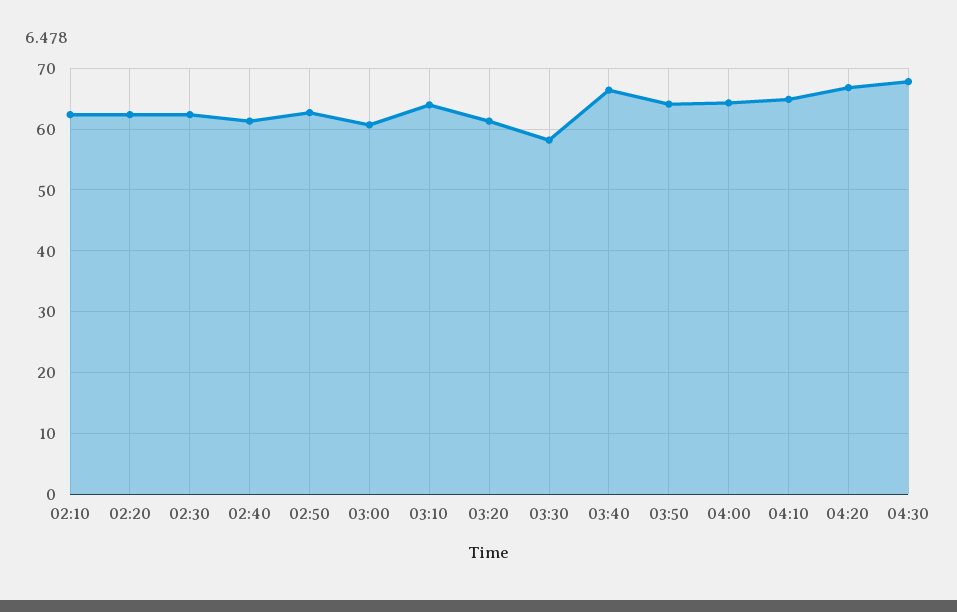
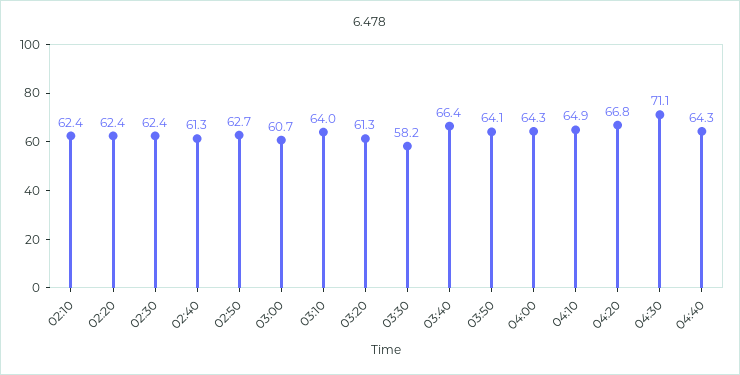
04:30: 68 -> 71.1
04:40: none -> 64.3

